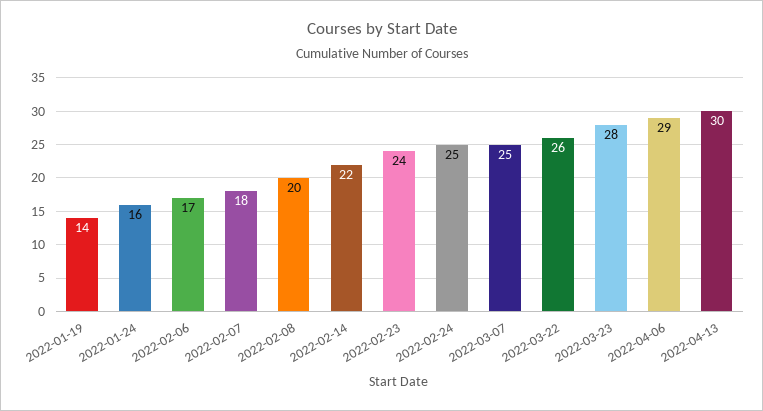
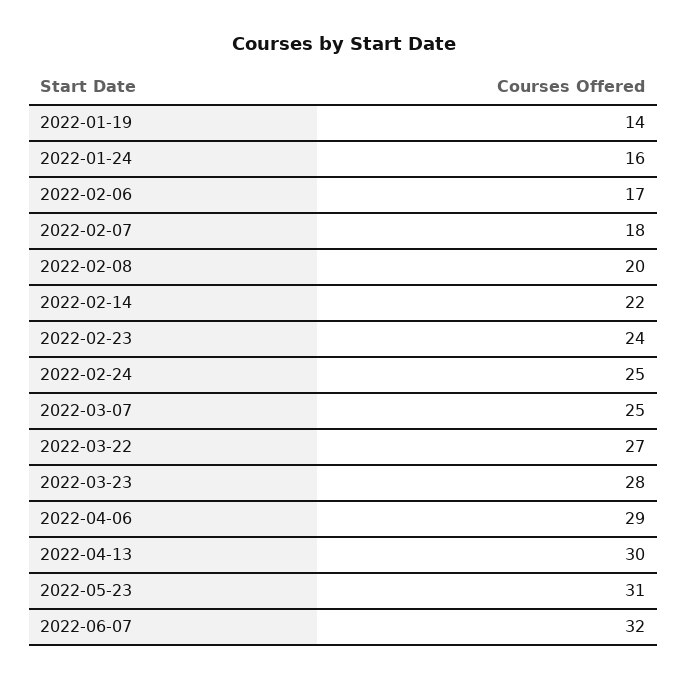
2022-03-22: 26 -> 27
2022-05-23: none -> 31
2022-06-07: none -> 32

